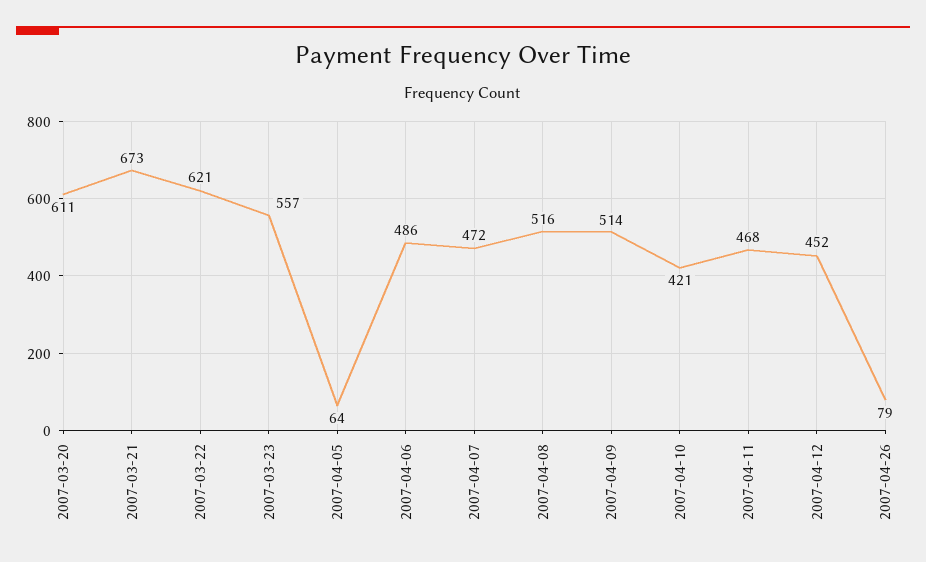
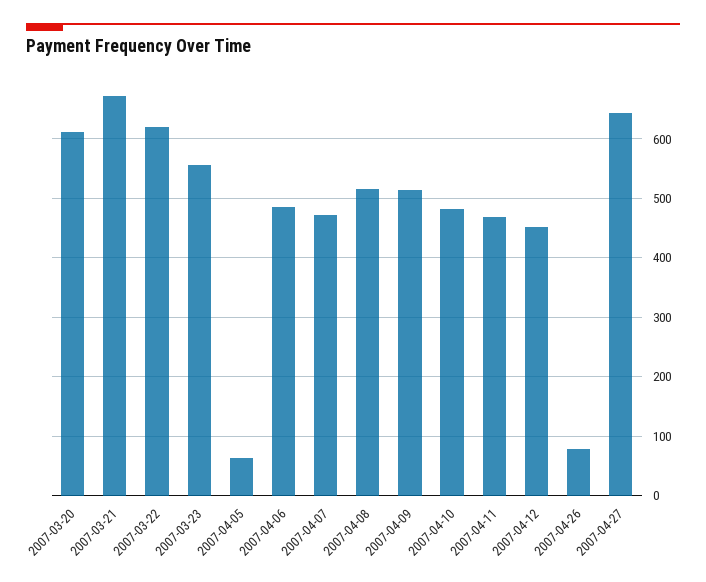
2007-04-10: 421 -> 480
2007-04-27: none -> 640

